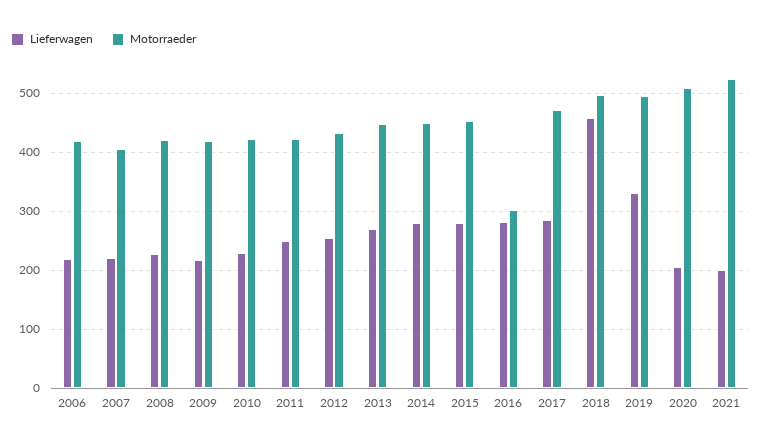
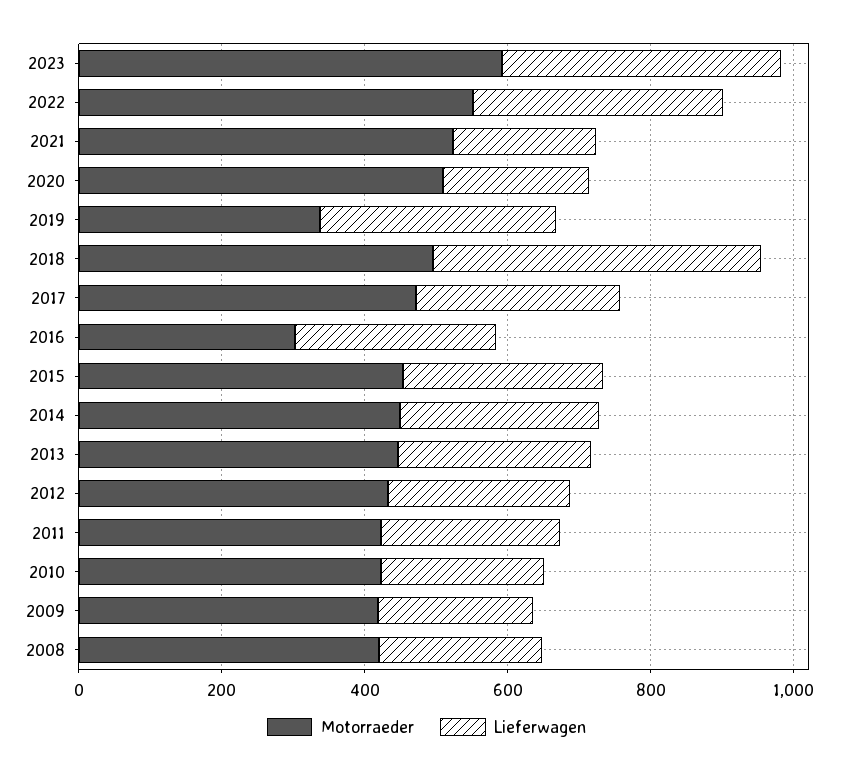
Lieferwagen, 2006: 220 -> none
Motorraeder, 2006: 420 -> none
Lieferwagen, 2007: 220 -> none
Motorraeder, 2007: 400 -> none
Motorraeder, 2019: 500 -> 350
Motorraeder, 2023: none -> 600
Lieferwagen, 2023: none -> 400
Motorraeder, 2022: none -> 550
Lieferwagen, 2022: none -> 350

